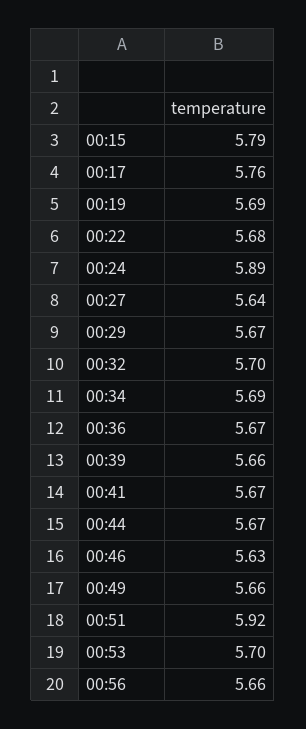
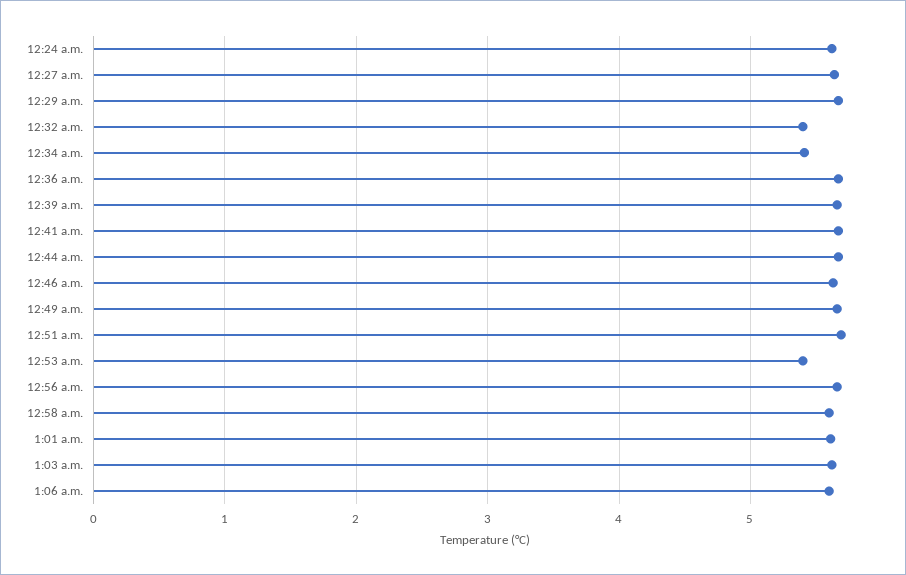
00:15: 5.79 -> none
00:17: 5.76 -> none
00:19: 5.69 -> none
00:22: 5.68 -> none
00:24: 5.89 -> 5.6
00:32: 5.7 -> 5.4
00:34: 5.69 -> 5.4
00:51: 5.92 -> 5.7
00:53: 5.7 -> 5.4
12:58 a.m.: none -> 5.6
1:01 a.m.: none -> 5.6
1:03 a.m.: none -> 5.6
1:06 a.m.: none -> 5.6

